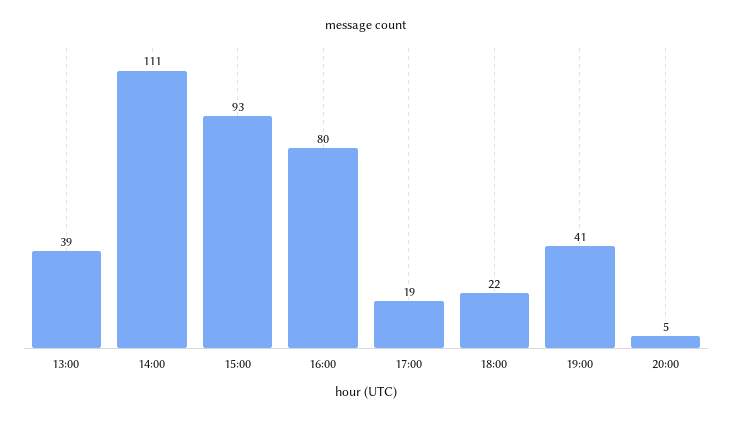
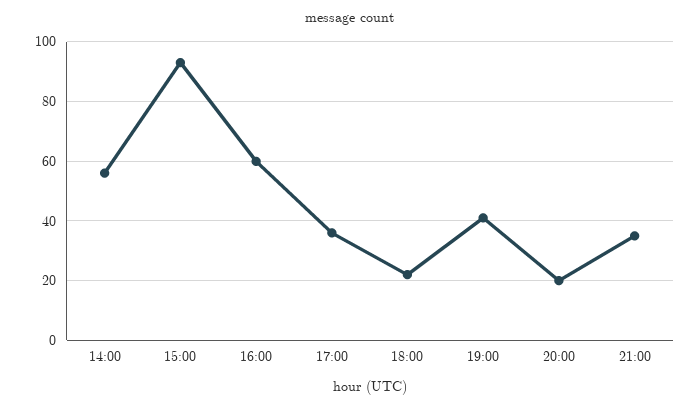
13:00: 39 -> none
14:00: 111 -> 55
16:00: 80 -> 60
17:00: 19 -> 35
20:00: 5 -> 20
21:00: none -> 35

